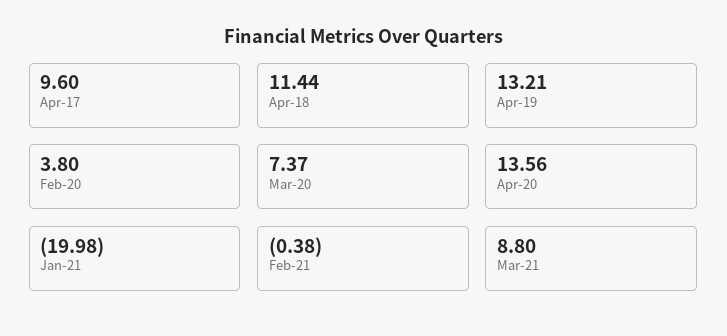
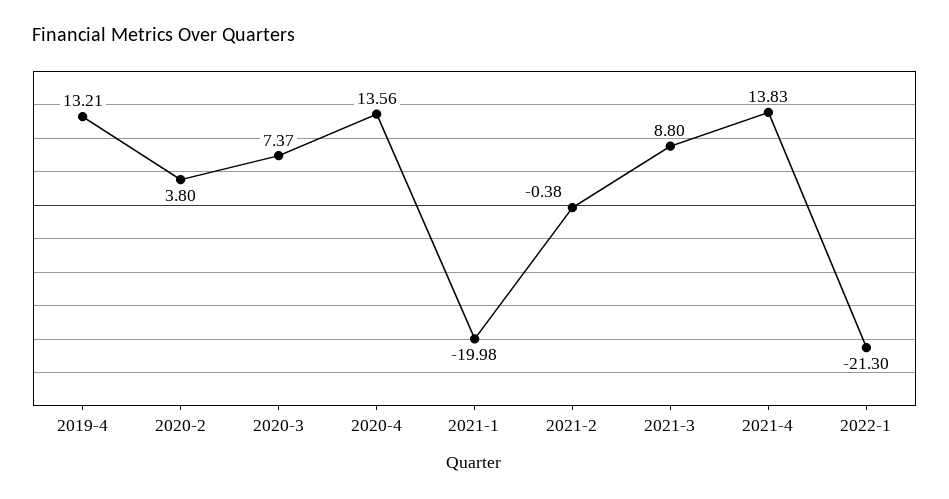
Apr-17: 9.6 -> none
Apr-18: 11.44 -> none
2021-4: none -> 13.83
2022-1: none -> -21.3

